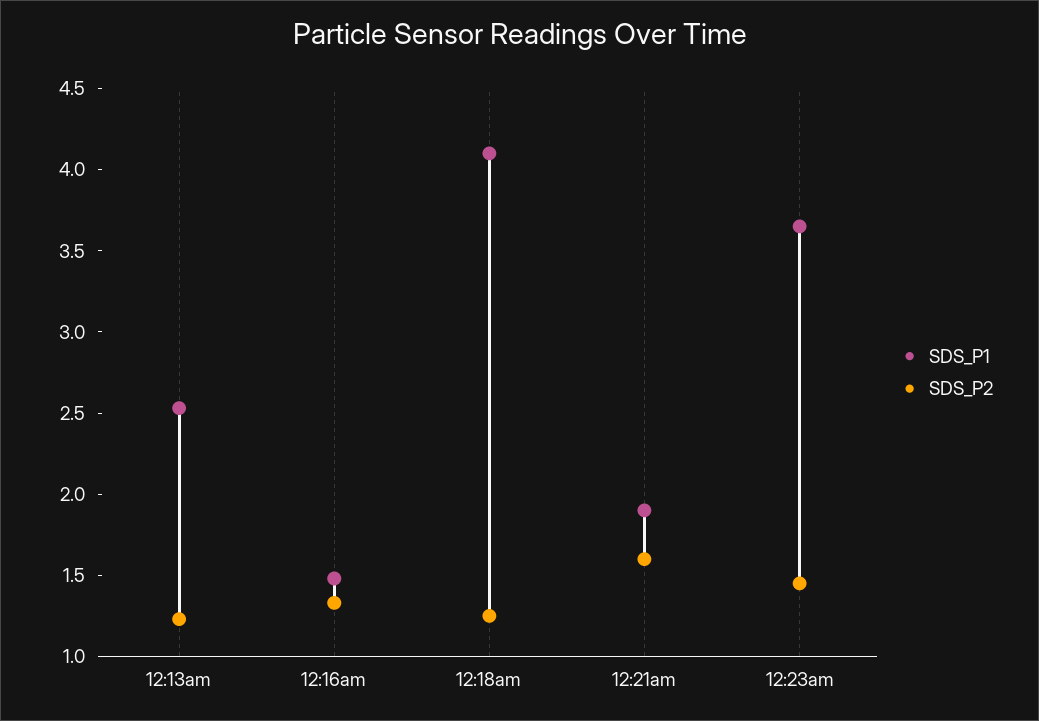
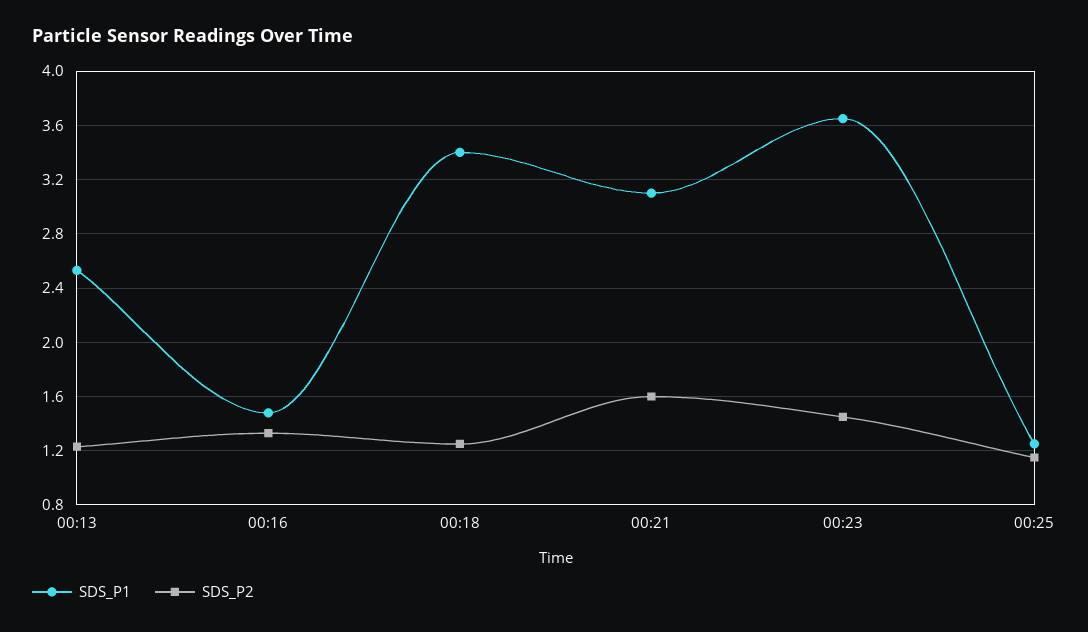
SDS_P1, 12:18am: 4.1 -> 3.4
SDS_P1, 12:21am: 1.9 -> 3.1
SDS_P1, 00:25: none -> 1.25
SDS_P2, 00:25: none -> 1.15

